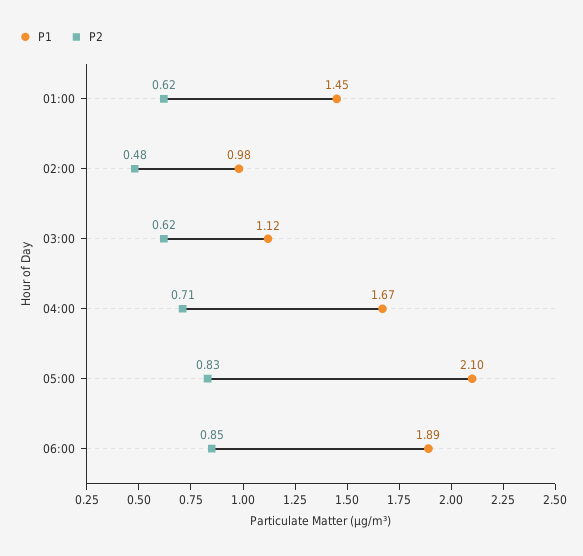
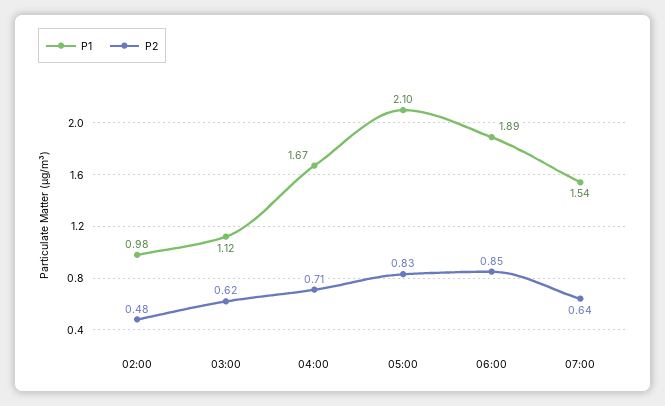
P1, 01:00: 1.45 -> none
P2, 01:00: 0.62 -> none
P1, 07:00: none -> 1.54
P2, 07:00: none -> 0.64

